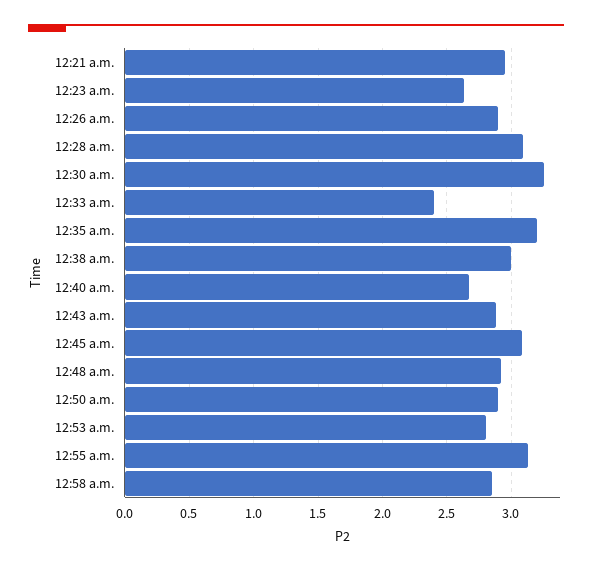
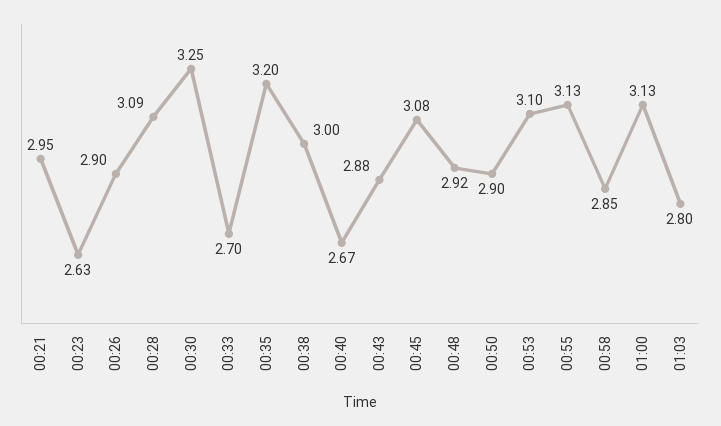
12:33 a.m.: 2.4 -> 2.7
12:53 a.m.: 2.8 -> 3.1
01:00: none -> 3.13
01:03: none -> 2.8

